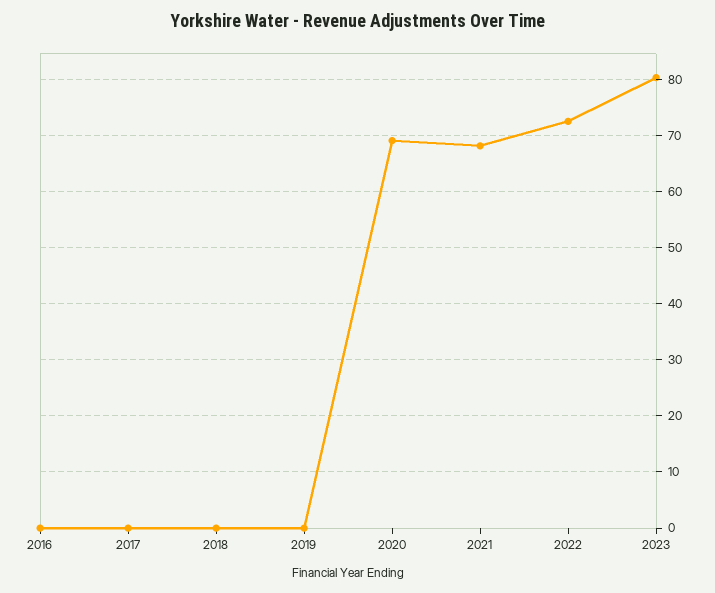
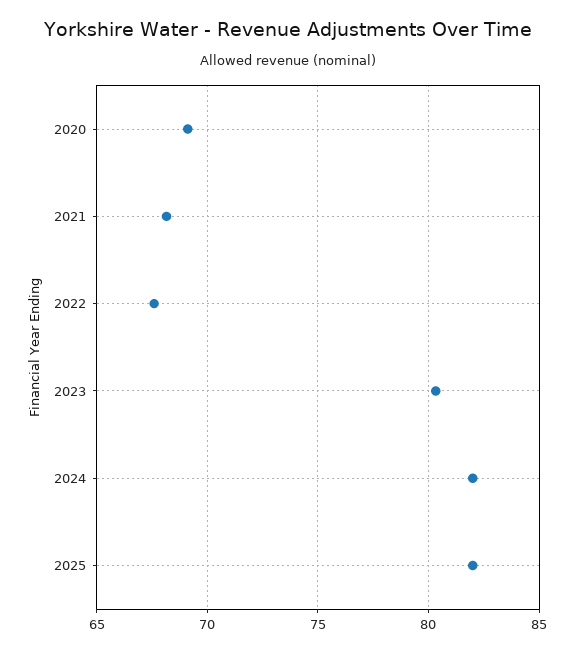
2016: 0 -> none
2017: 0 -> none
2018: 0 -> none
2019: 0 -> none
2022: 72 -> 67.5
2024: none -> 82
2025: none -> 82

